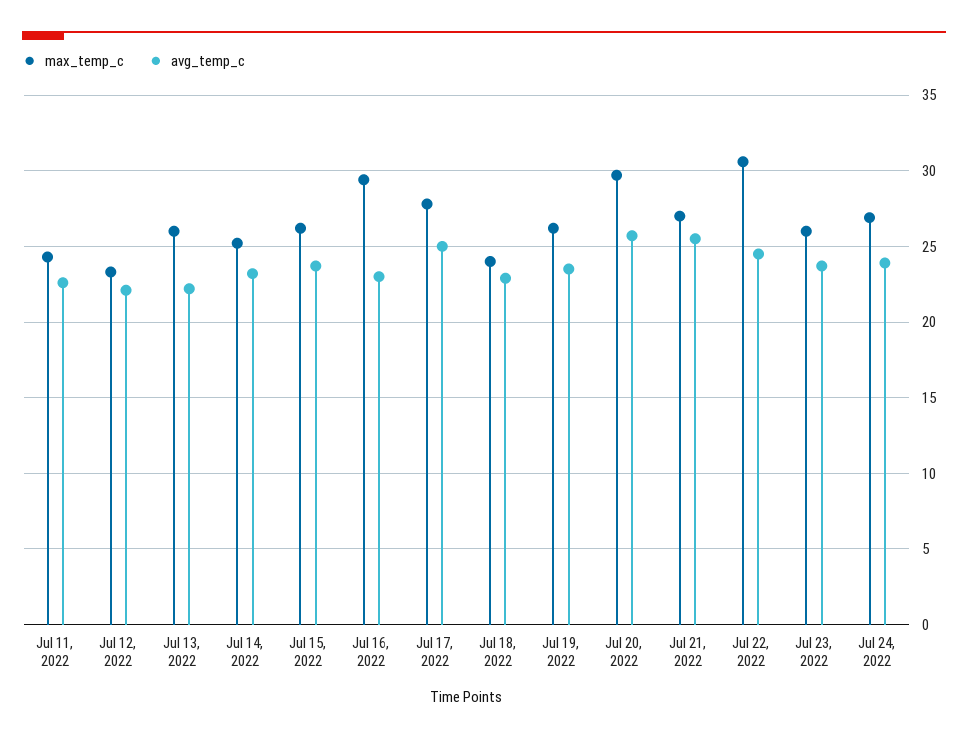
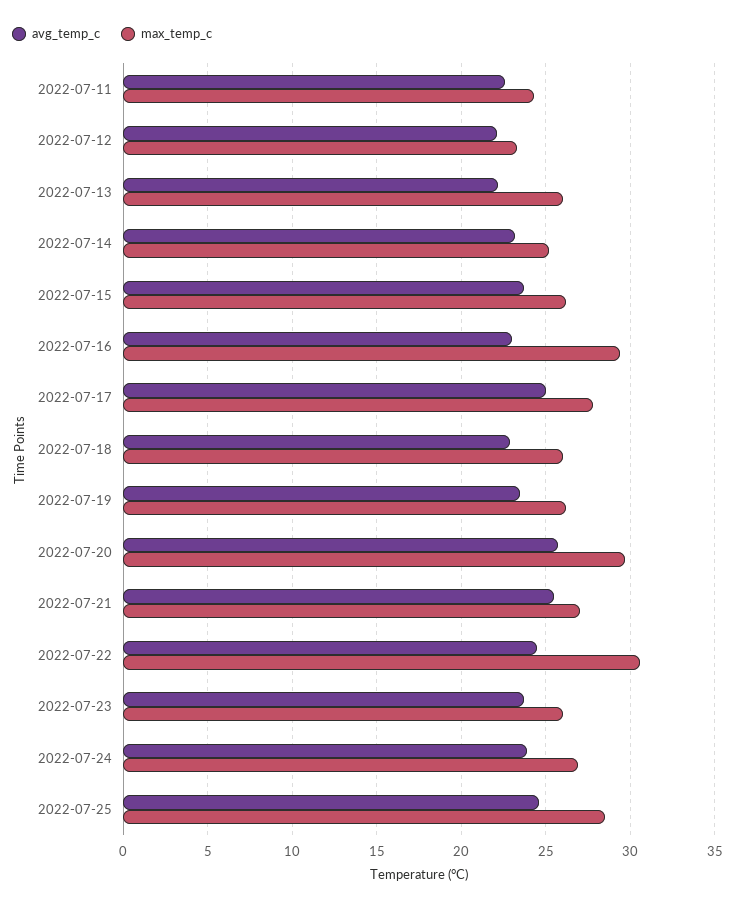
max_temp_c, Jul 18, 2022: 24 -> 26
avg_temp_c, 2022-07-25: none -> 24.5
max_temp_c, 2022-07-25: none -> 28.5

